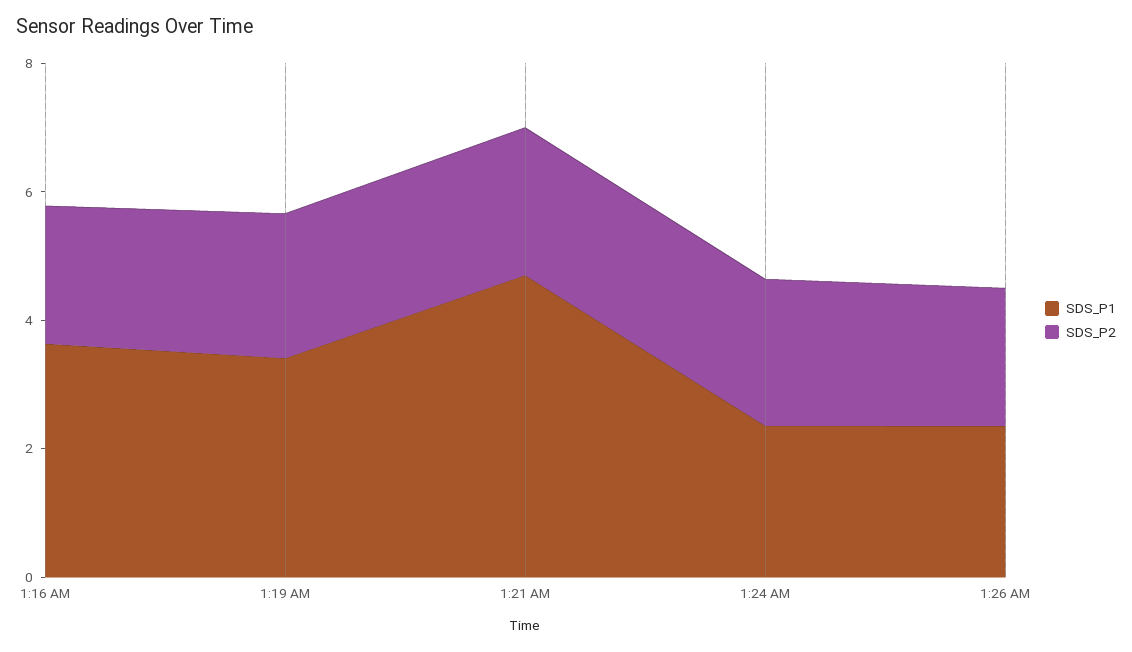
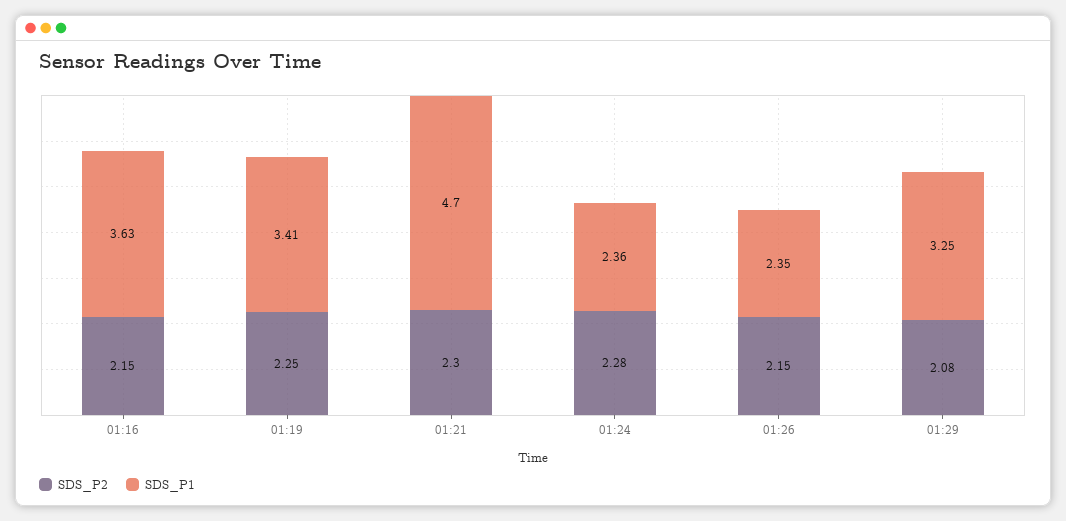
SDS_P2, 01:29: none -> 2.08
SDS_P1, 01:29: none -> 3.25

